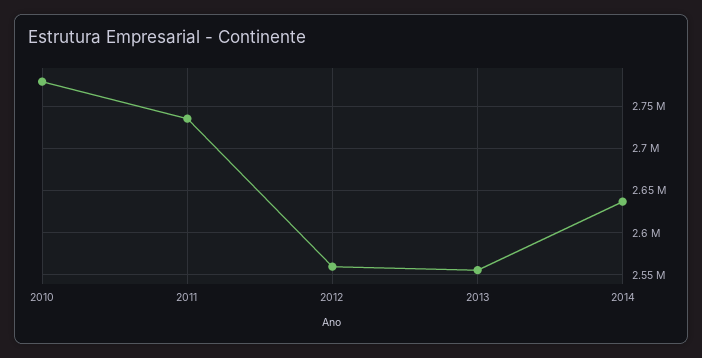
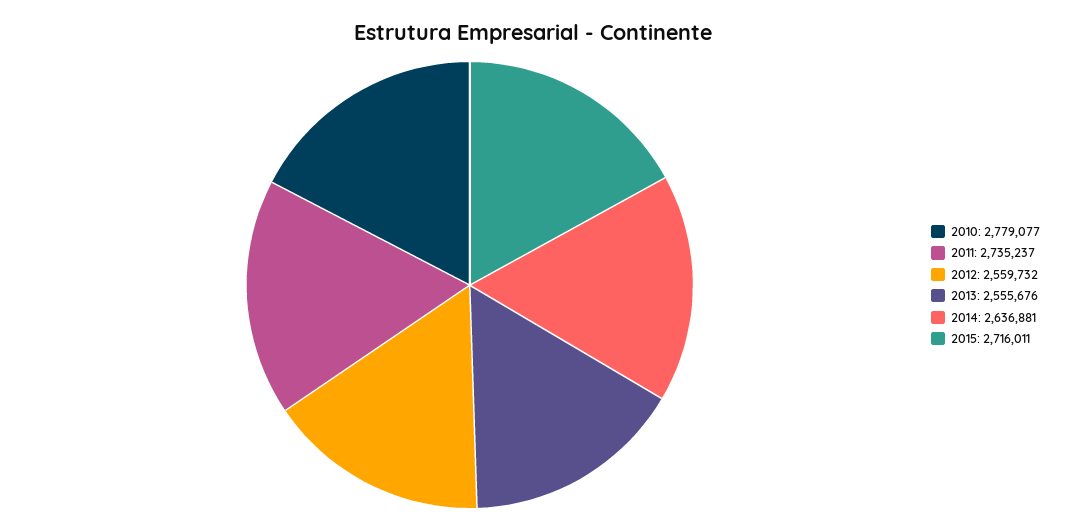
2015: none -> 2716011

